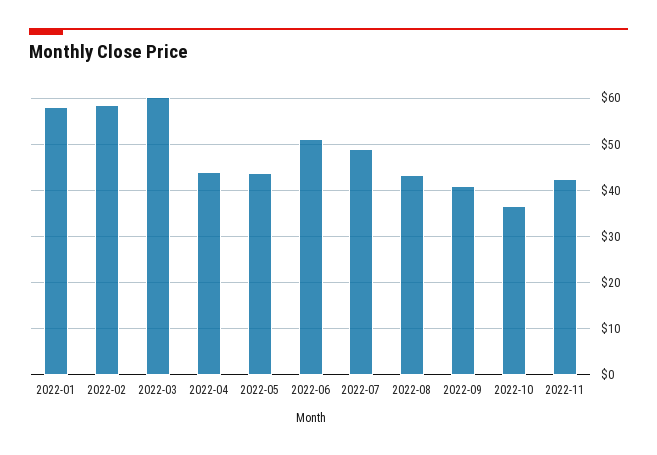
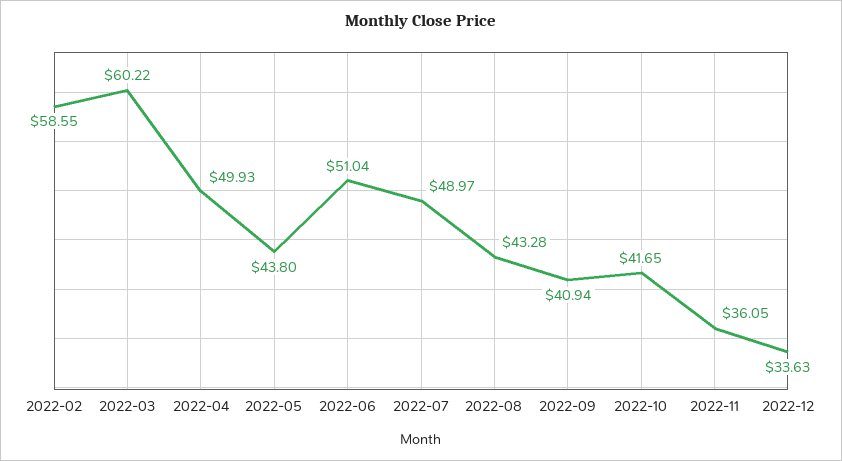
2022-01: 58 -> none
2022-04: 44 -> 49.93
2022-10: 36 -> 41.65
2022-11: 42 -> 36.05
2022-12: none -> 33.63

